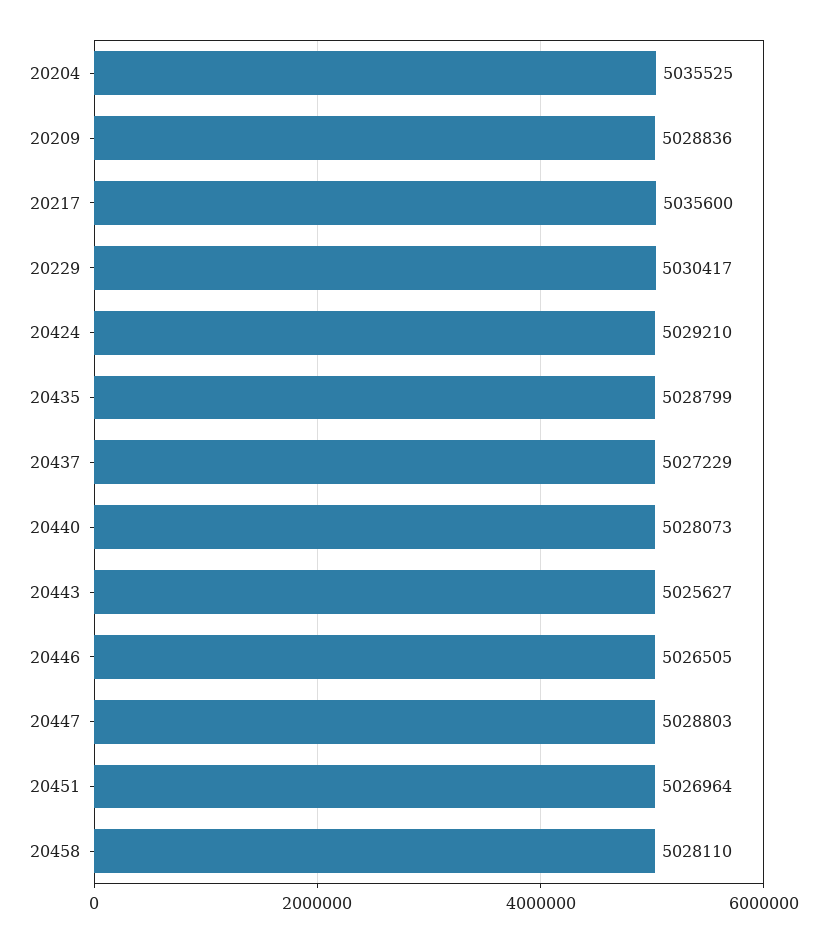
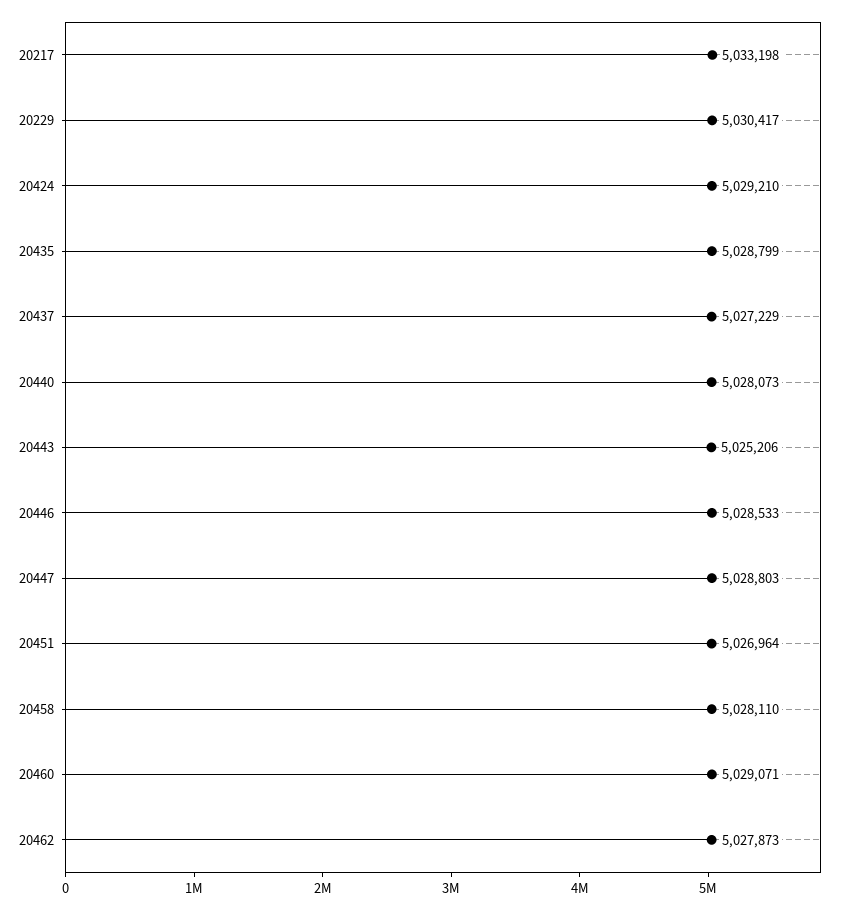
20204: 5035525 -> none
20209: 5028836 -> none
20217: 5035600 -> 5033198
20443: 5025627 -> 5025206
20446: 5026505 -> 5028533
20460: none -> 5029071
20462: none -> 5027873

